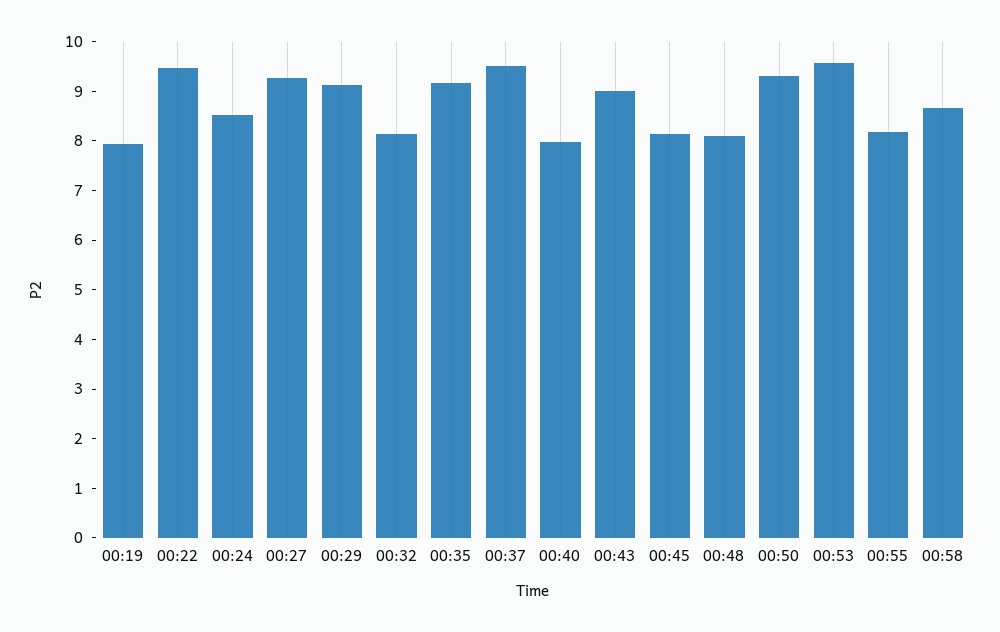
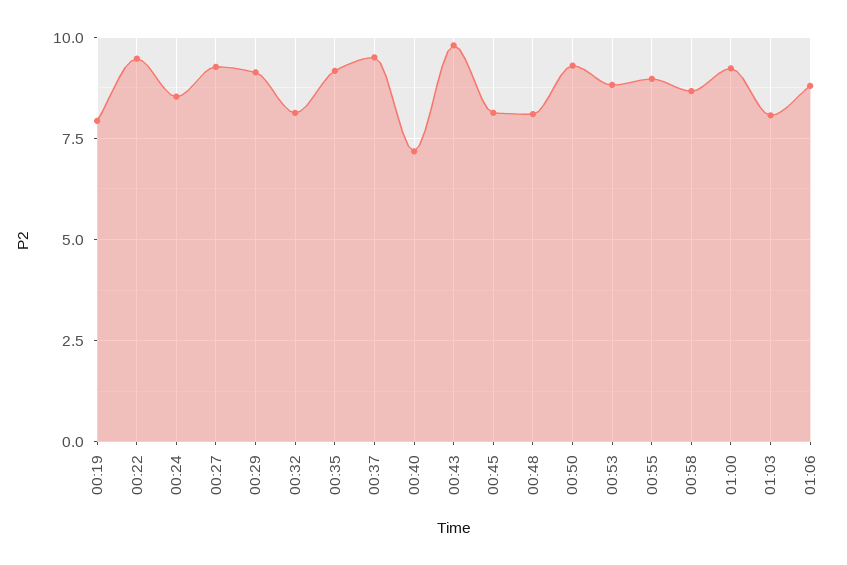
00:40: 8 -> 7.25
00:43: 9 -> 9.75
00:53: 9.6 -> 8.75
00:55: 8.2 -> 9
01:00: none -> 9.25
01:03: none -> 8
01:06: none -> 8.75

